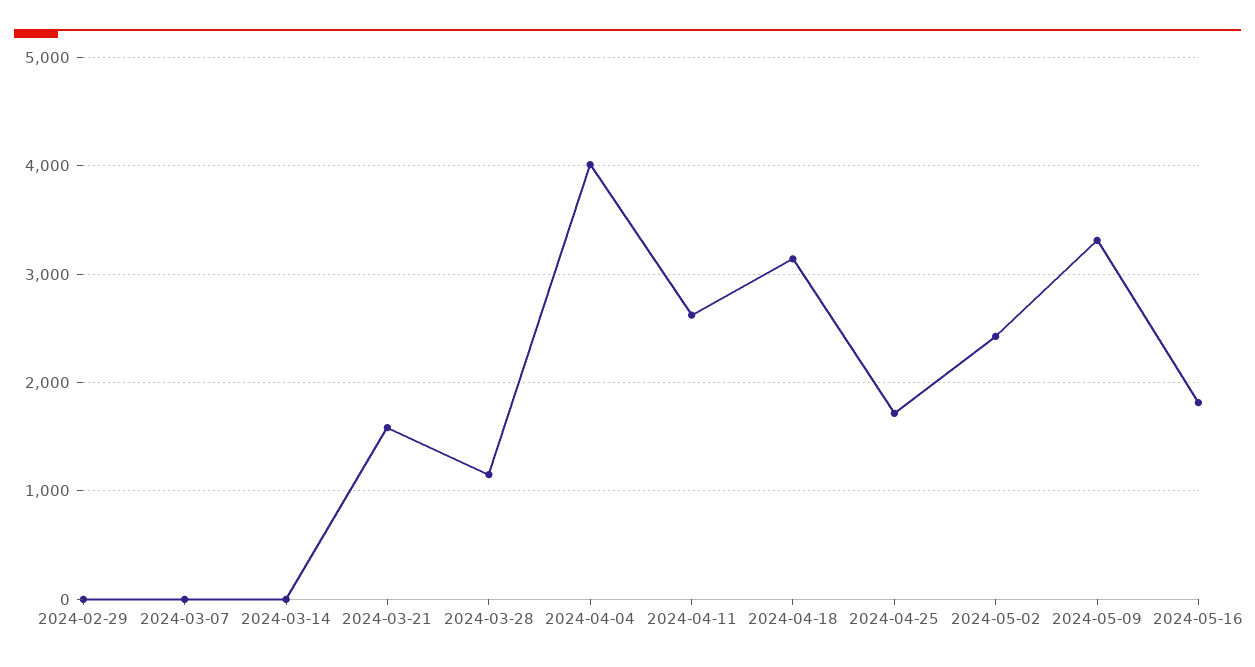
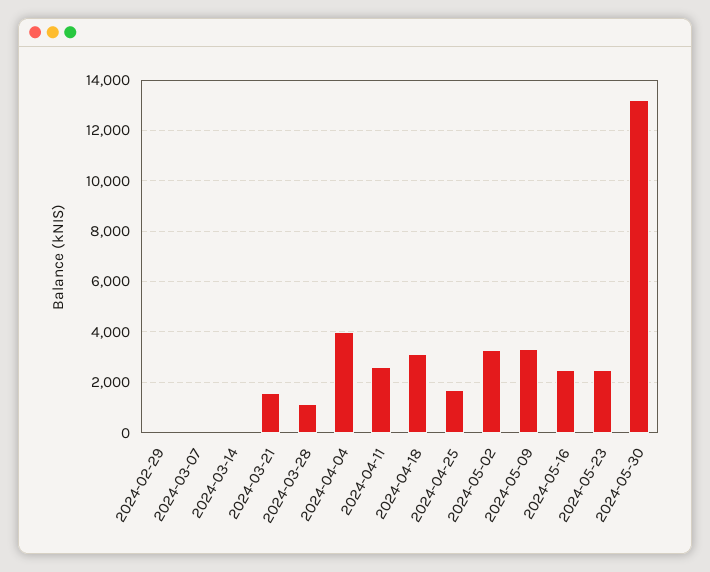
2024-05-02: 2400 -> 3250
2024-05-16: 1800 -> 2500
2024-05-23: none -> 2500
2024-05-30: none -> 13250

